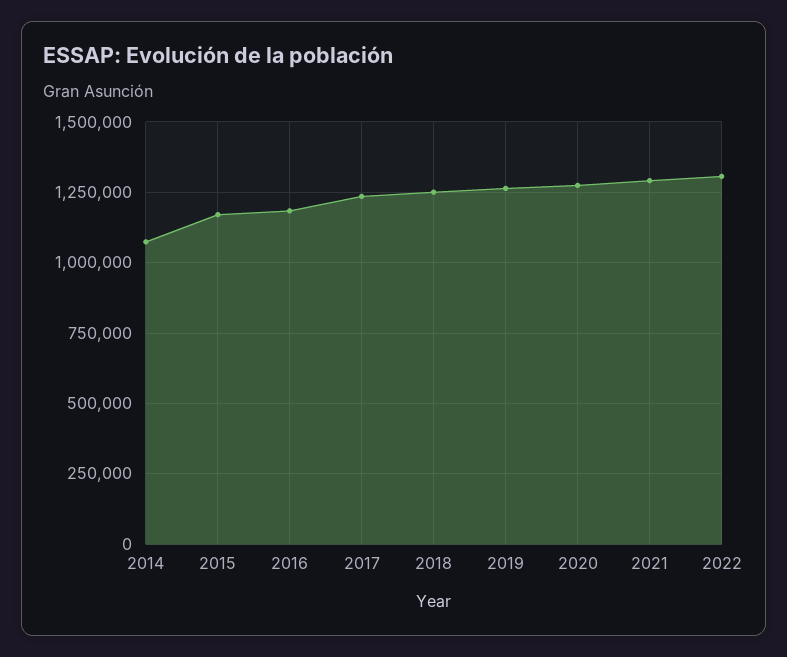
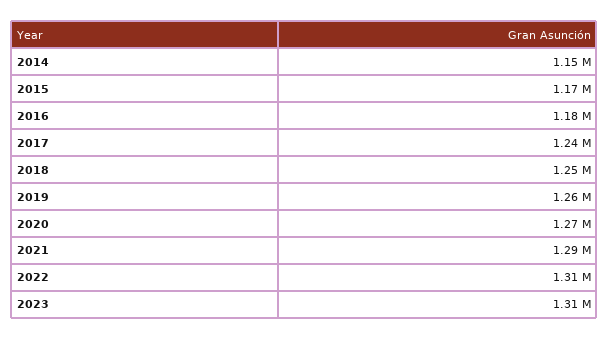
2014: 1075000 -> 1150000
2023: none -> 1310000

